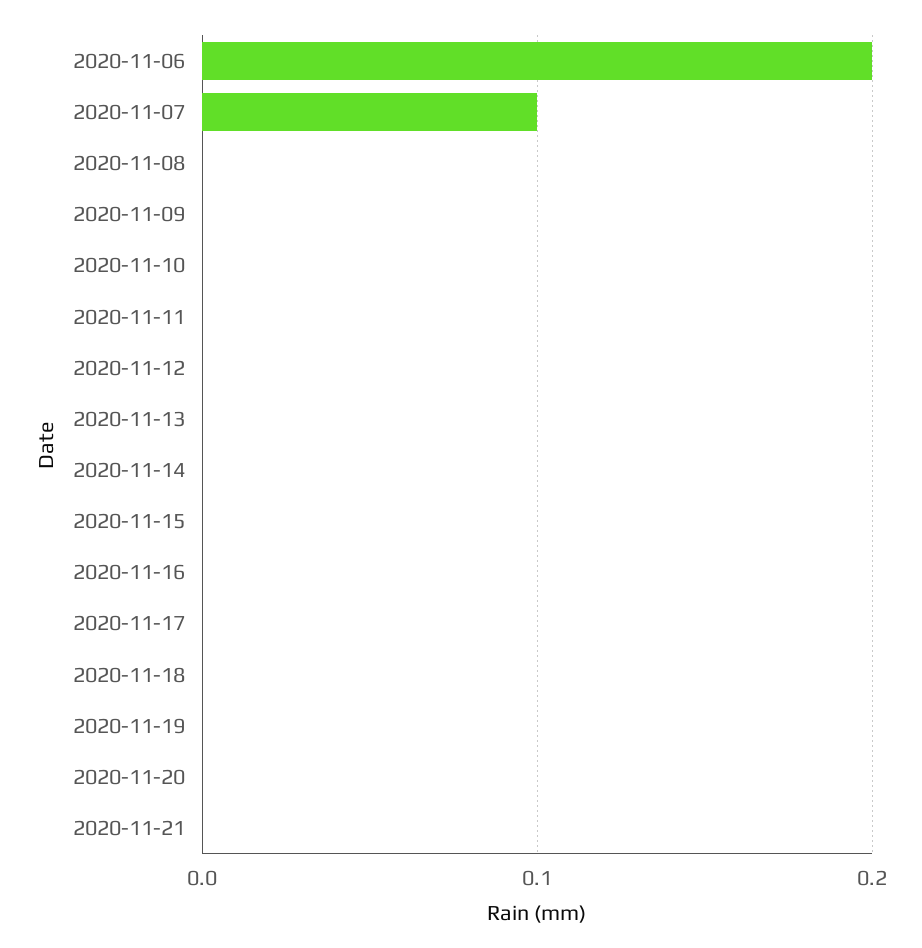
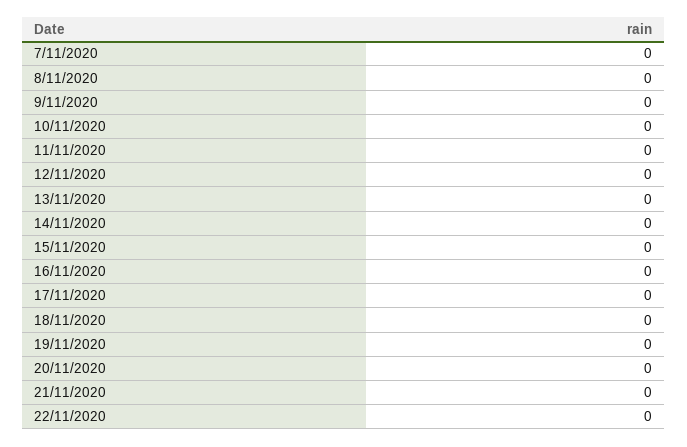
2020-11-06: 0.2 -> none
2020-11-07: 0.1 -> 0
22/11/2020: none -> 0

